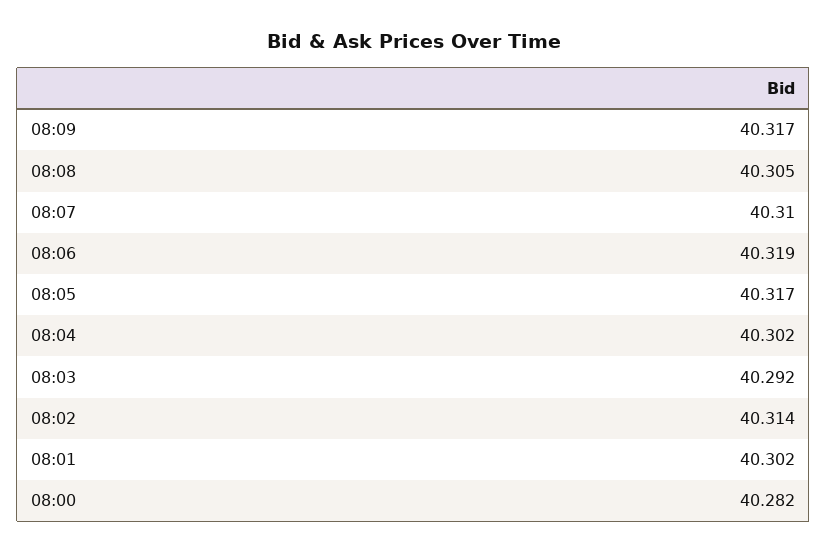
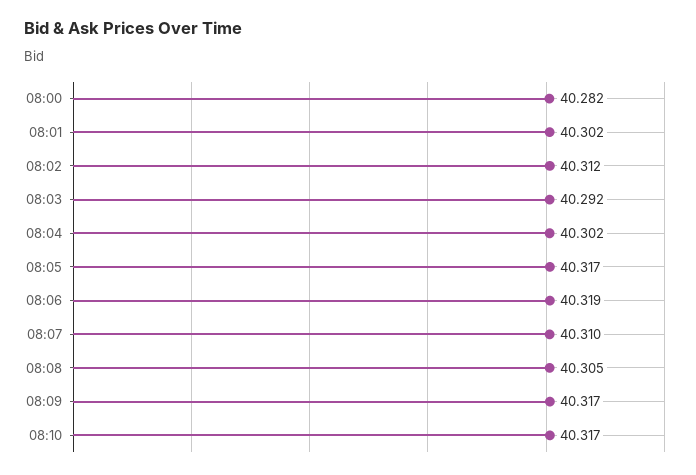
08:02: 40.314 -> 40.312
08:10: none -> 40.317

